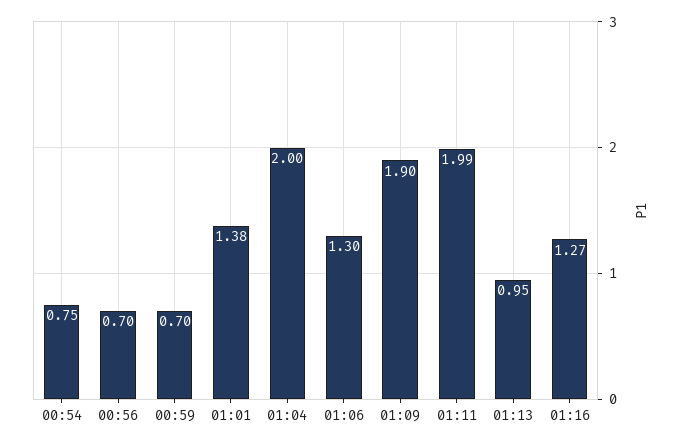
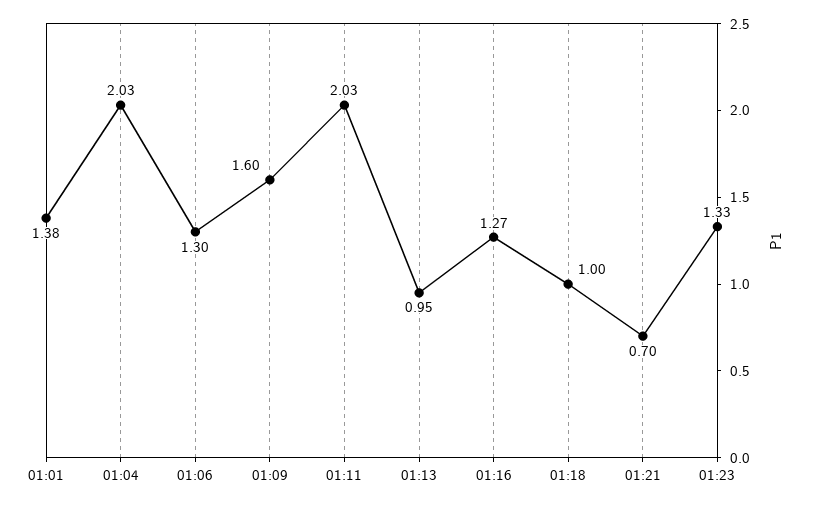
00:54: 0.75 -> none
00:56: 0.7 -> none
00:59: 0.7 -> none
01:04: 2 -> 2.03
01:09: 1.9 -> 1.6
01:11: 1.99 -> 2.03
01:18: none -> 1
01:21: none -> 0.7
01:23: none -> 1.33

